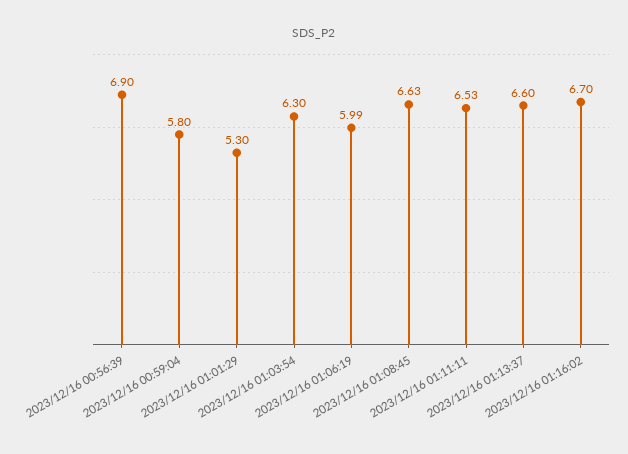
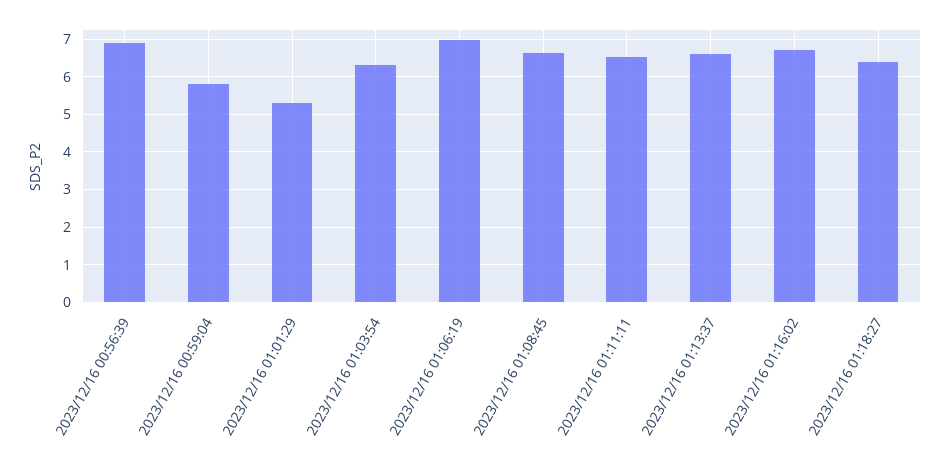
2023/12/16 01:06:19: 5.99 -> 7
2023/12/16 01:18:27: none -> 6.4

